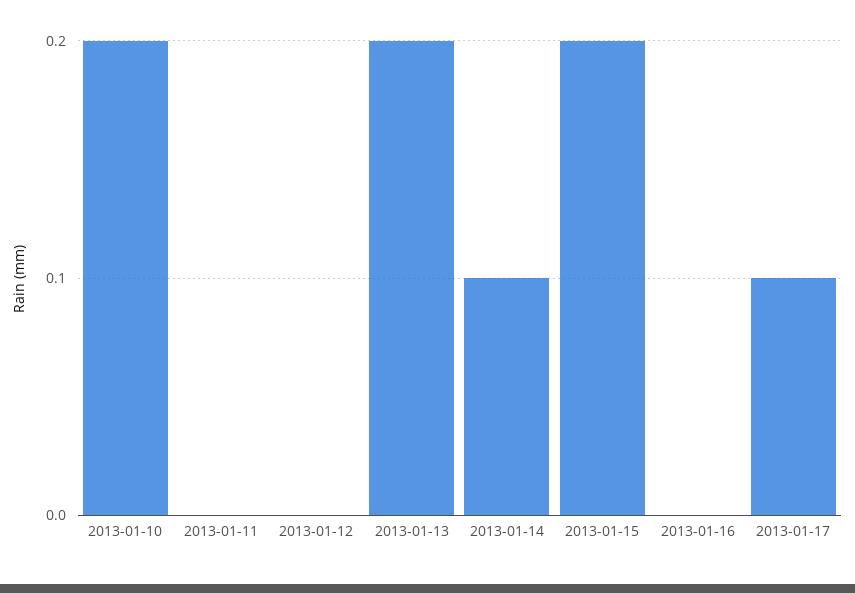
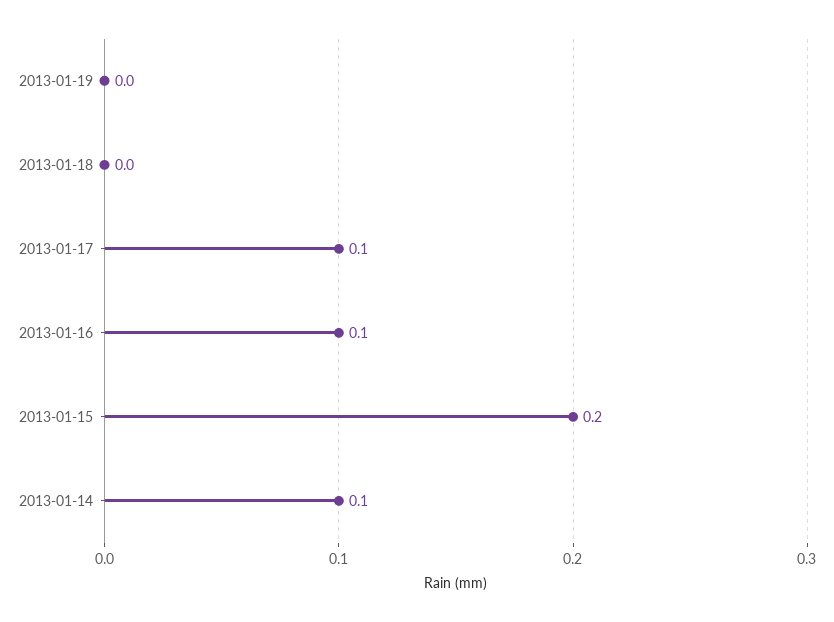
2013-01-10: 0.2 -> none
2013-01-11: 0 -> none
2013-01-12: 0 -> none
2013-01-13: 0.2 -> none
2013-01-16: 0 -> 0.1
2013-01-19: none -> 0
2013-01-18: none -> 0

